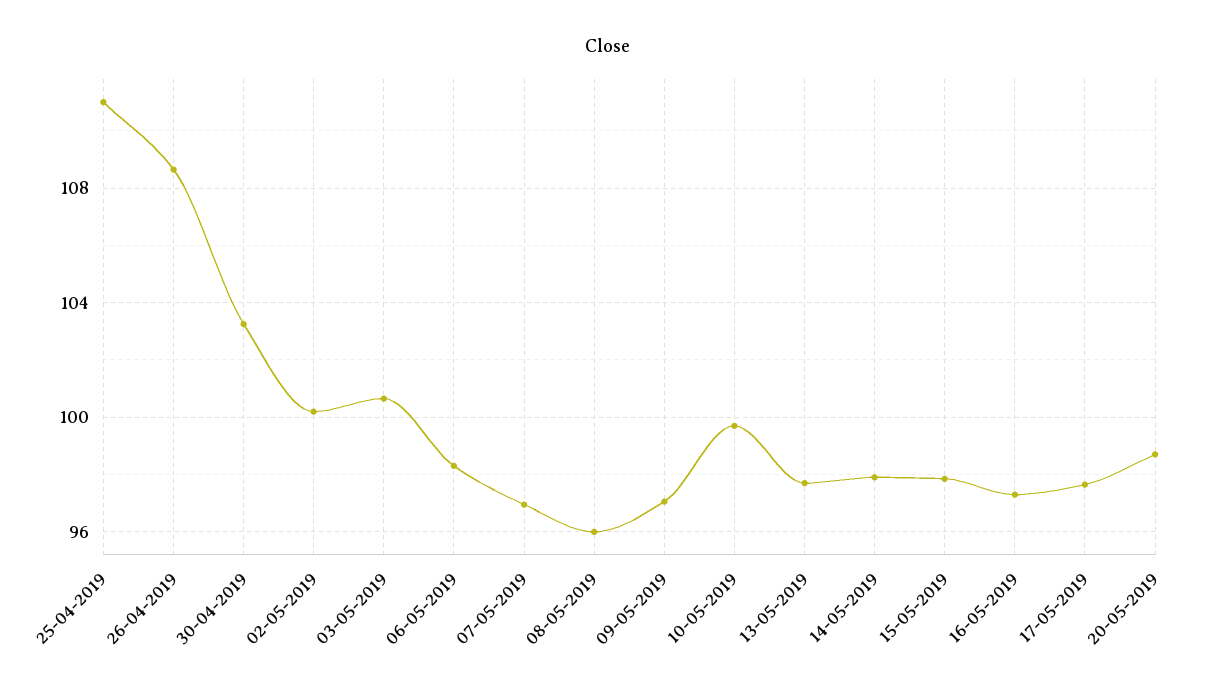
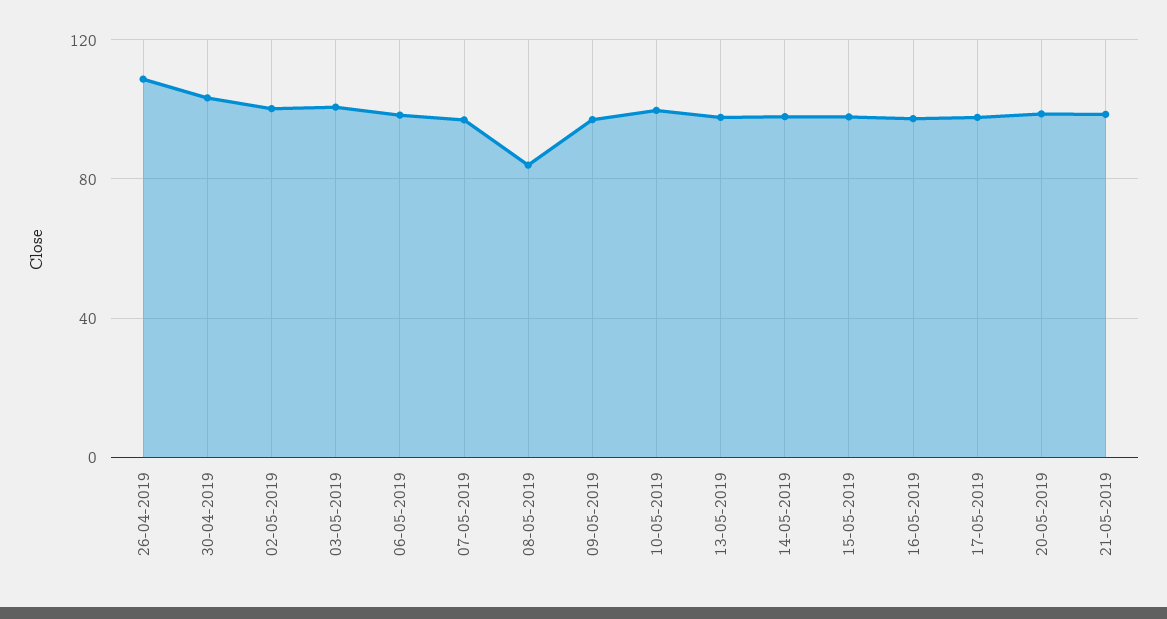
25-04-2019: 111 -> none
08-05-2019: 96 -> 85
21-05-2019: none -> 100

